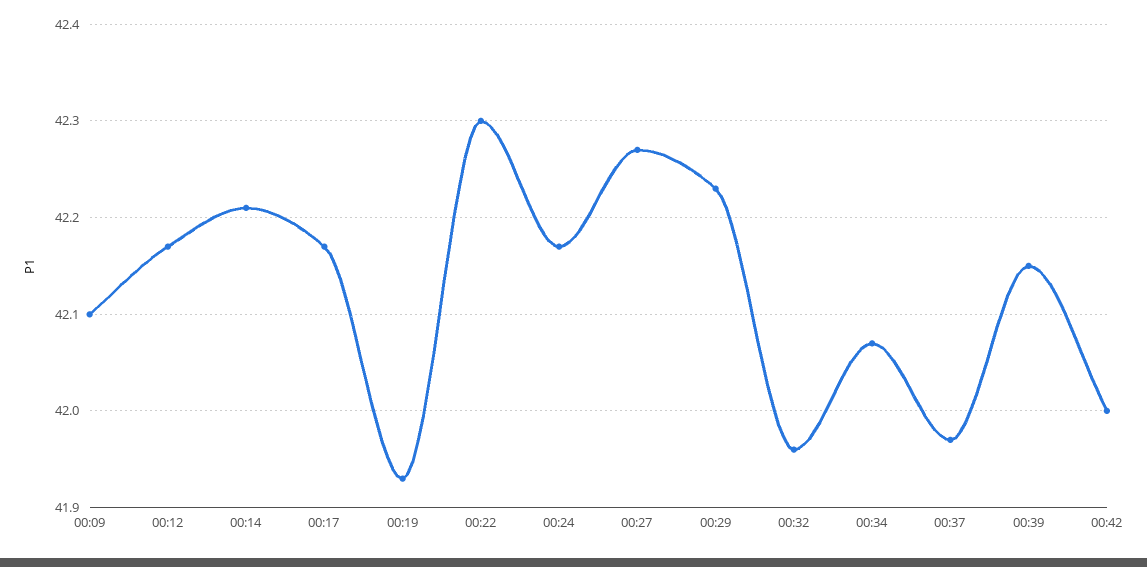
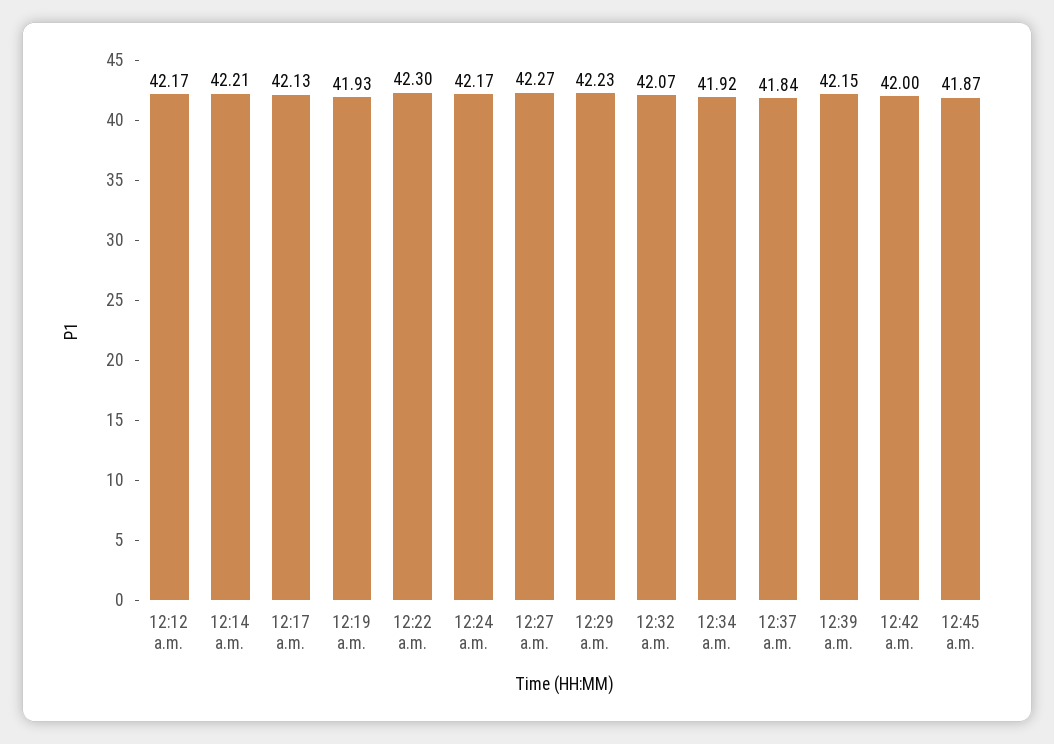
00:09: 42.1 -> none
00:17: 42.17 -> 42.13
00:32: 41.96 -> 42.07
00:34: 42.07 -> 41.92
00:37: 41.97 -> 41.84
12:45 a.m.: none -> 41.87

